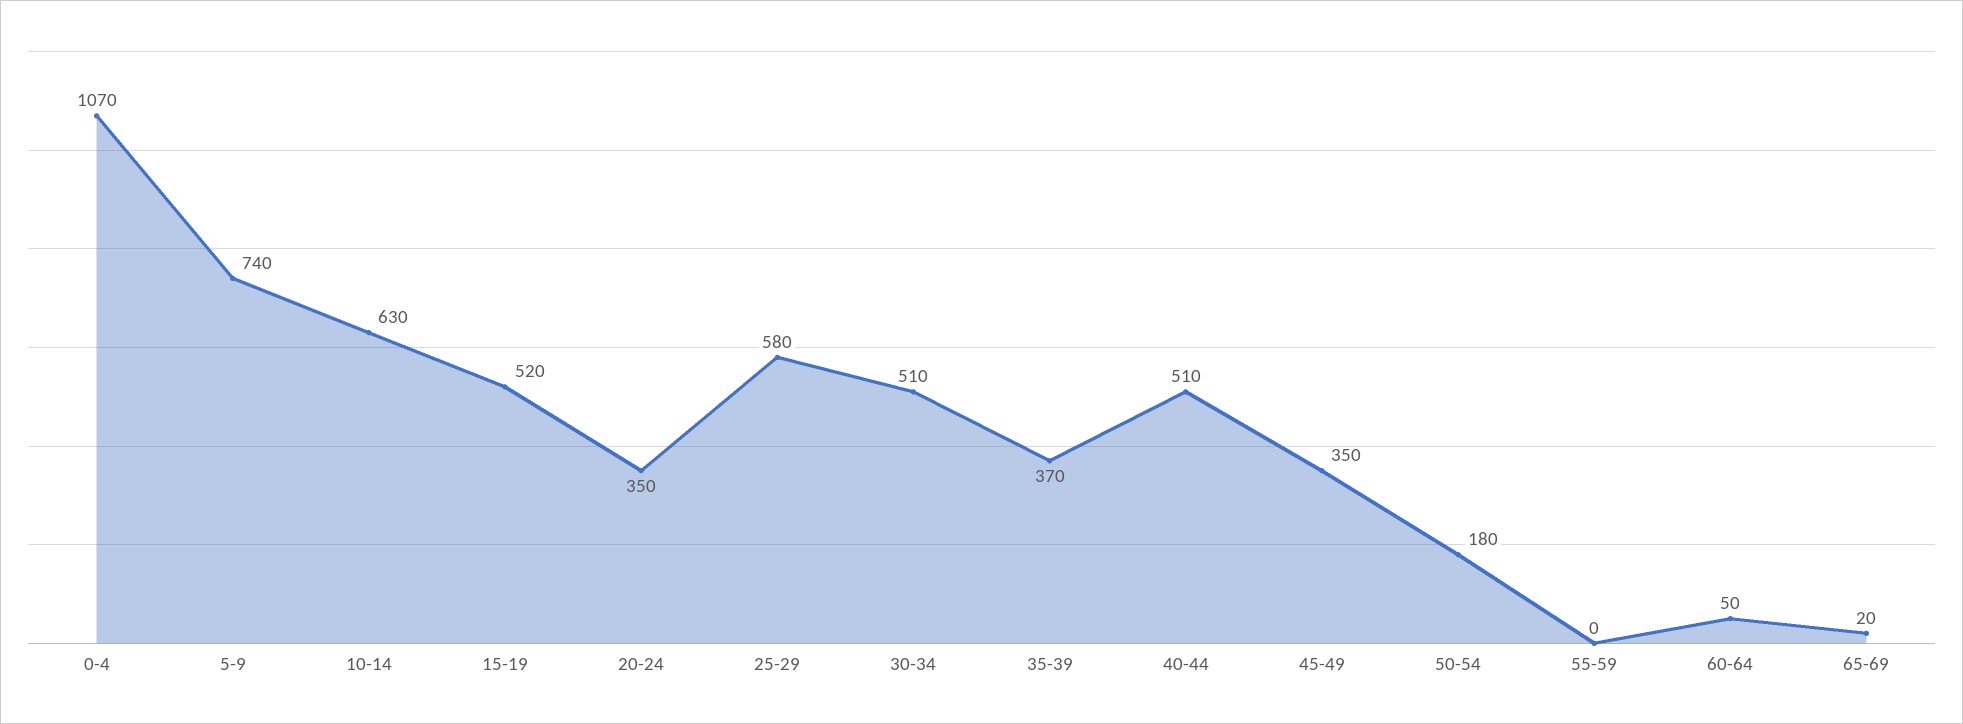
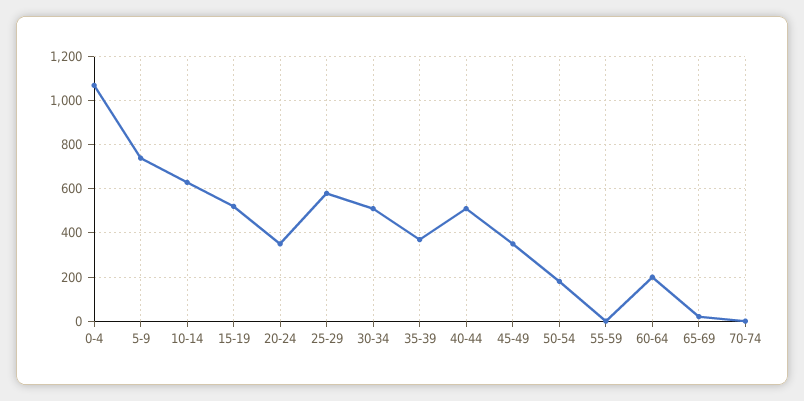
60-64: 50 -> 200
70-74: none -> 0

